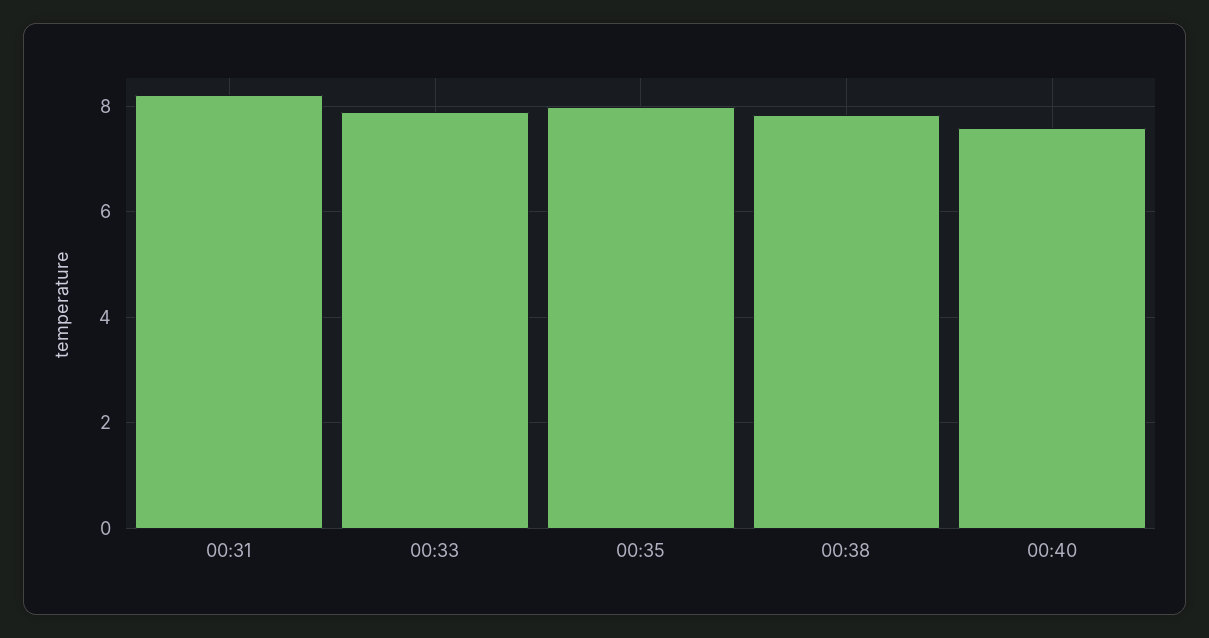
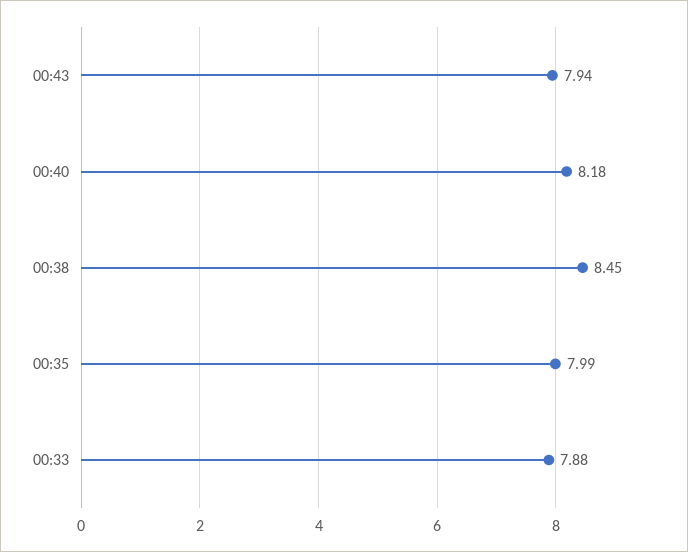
00:31: 8.2 -> none
00:38: 7.8 -> 8.45
00:40: 7.6 -> 8.18
00:43: none -> 7.94

